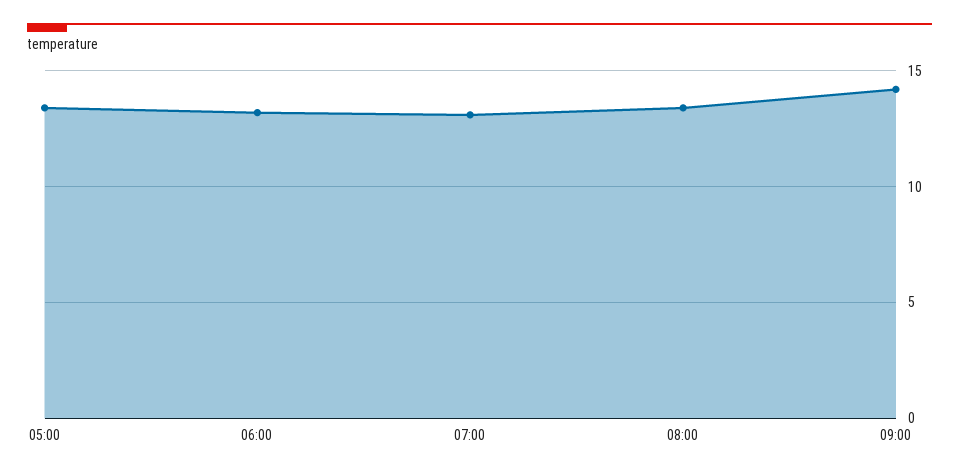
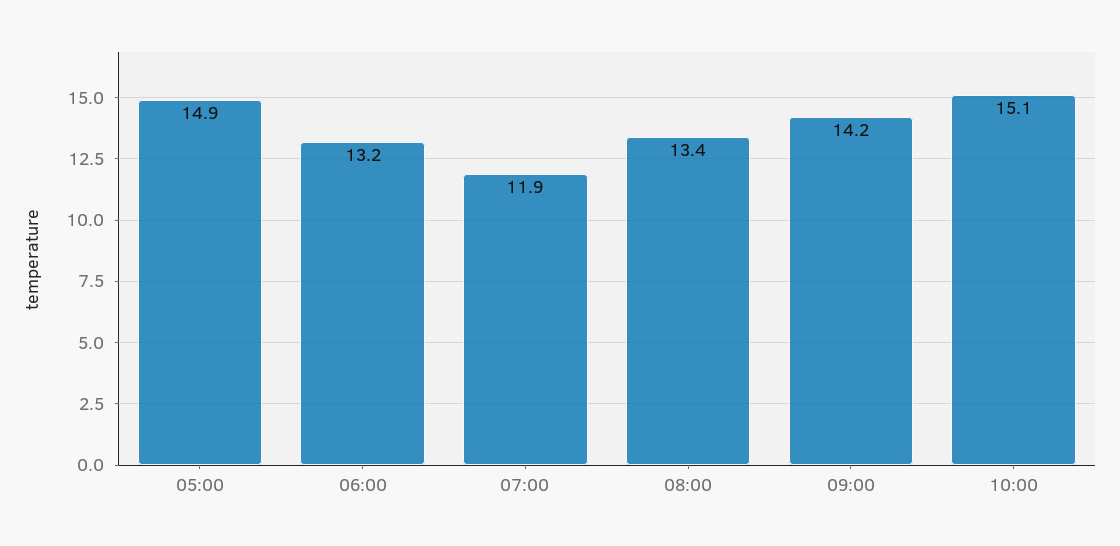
05:00: 13.5 -> 14.9
07:00: 13 -> 11.9
10:00: none -> 15.1

